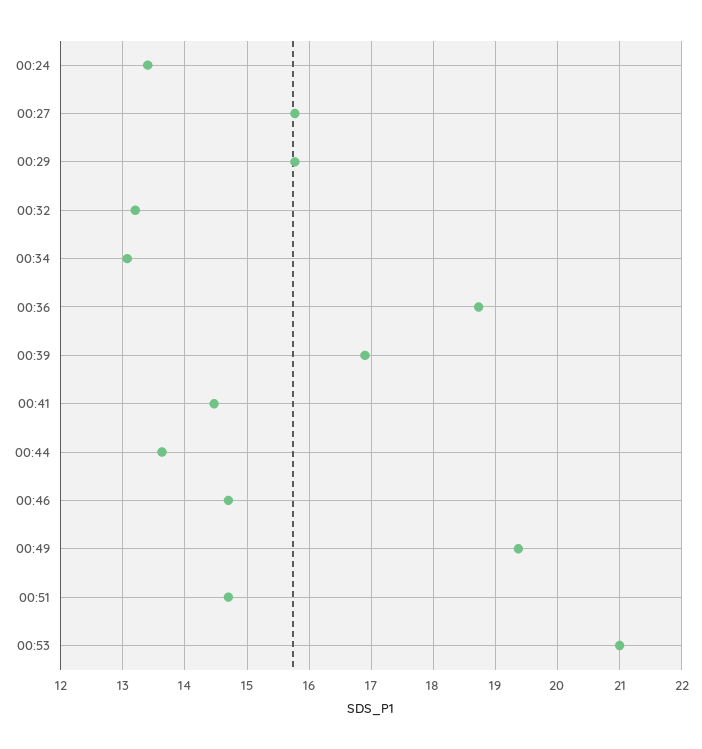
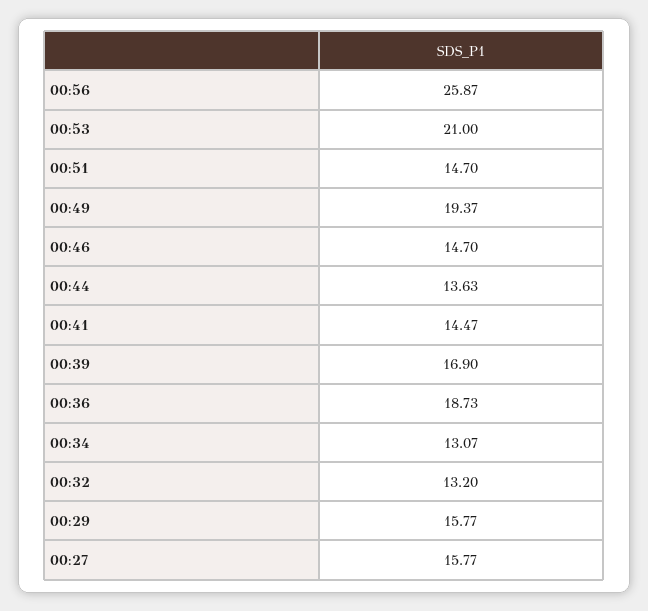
00:24: 13.4 -> none
00:56: none -> 25.87

